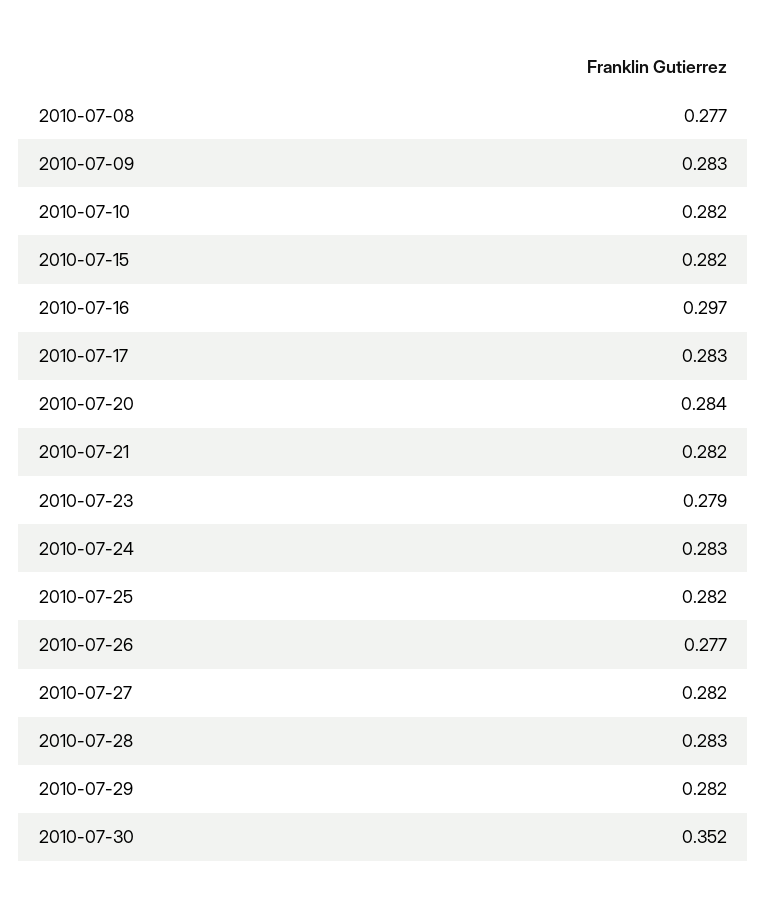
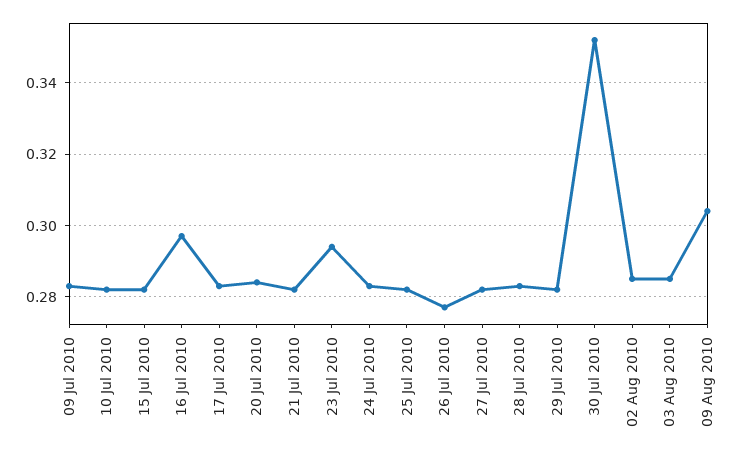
2010-07-08: 0.277 -> none
2010-07-23: 0.279 -> 0.295
02 Aug 2010: none -> 0.285
03 Aug 2010: none -> 0.285
09 Aug 2010: none -> 0.305

